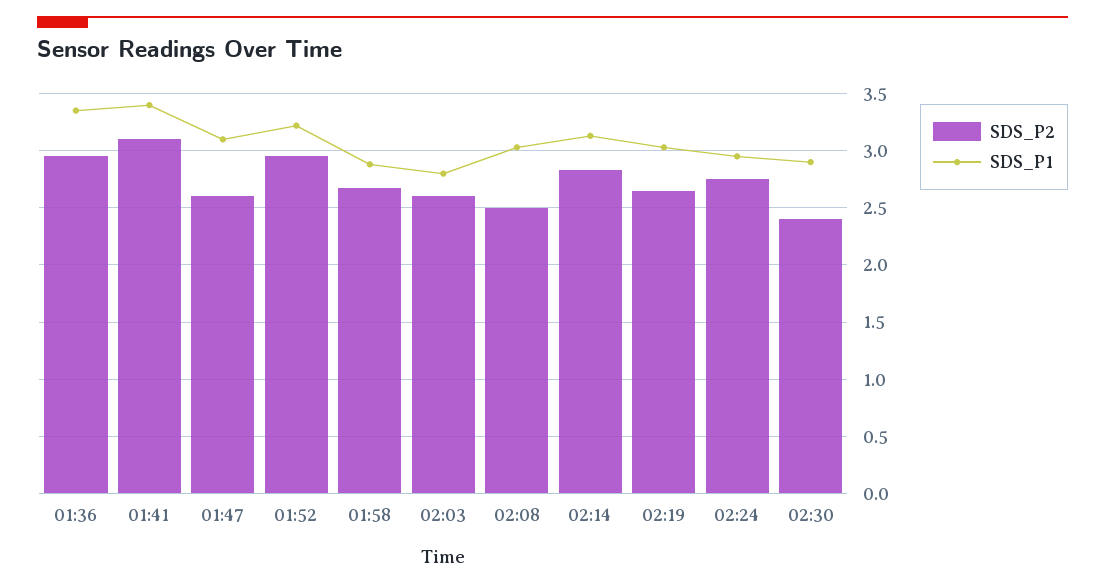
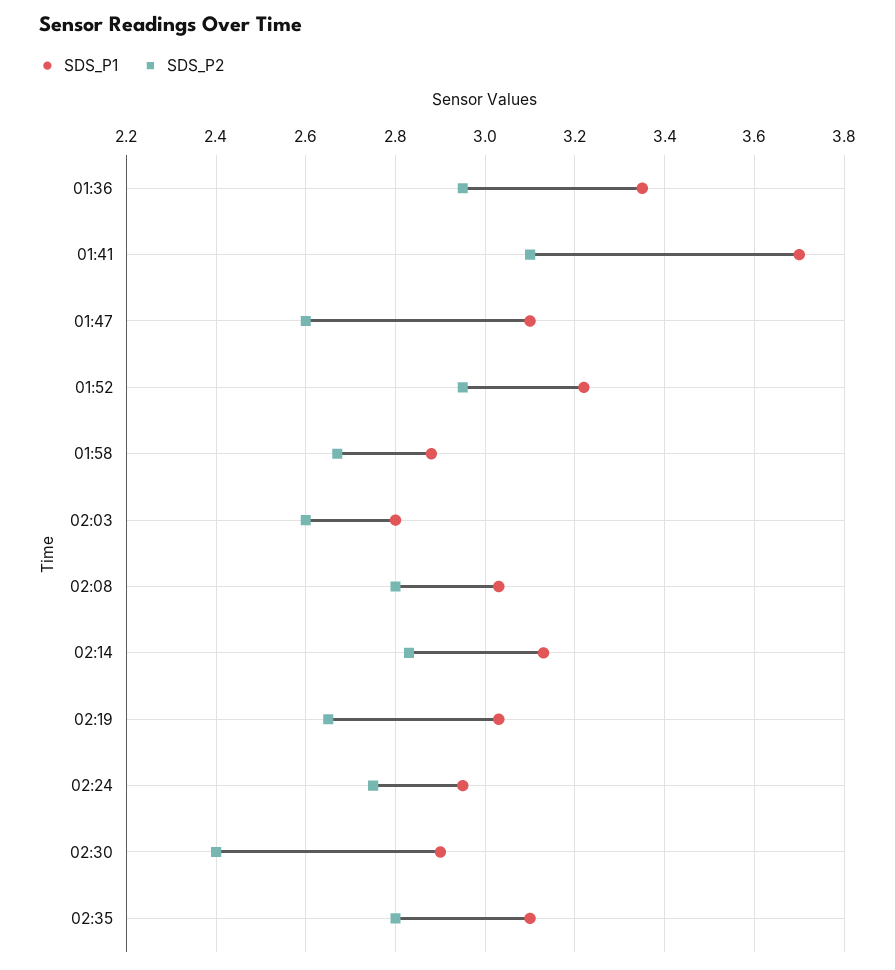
SDS_P1, 01:41: 3.4 -> 3.7
SDS_P2, 02:08: 2.5 -> 2.8
SDS_P1, 02:35: none -> 3.1
SDS_P2, 02:35: none -> 2.8

